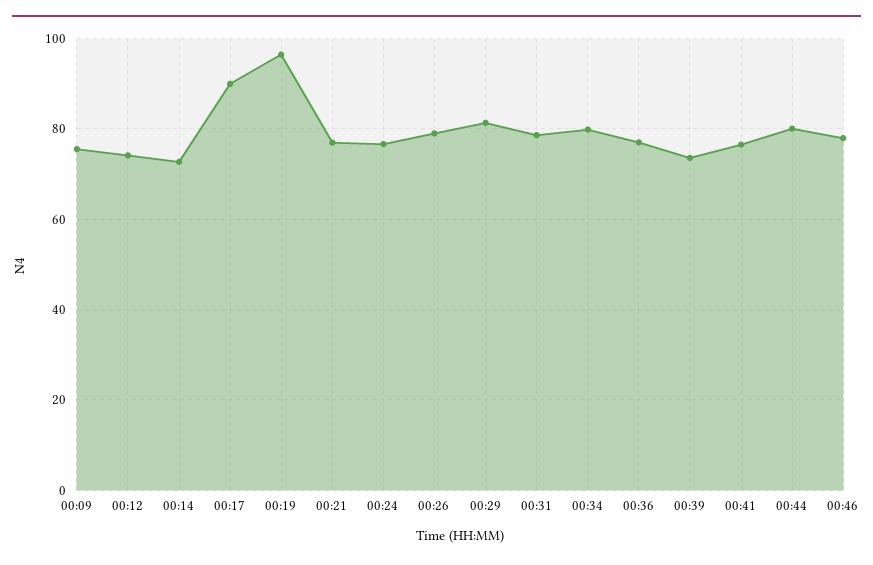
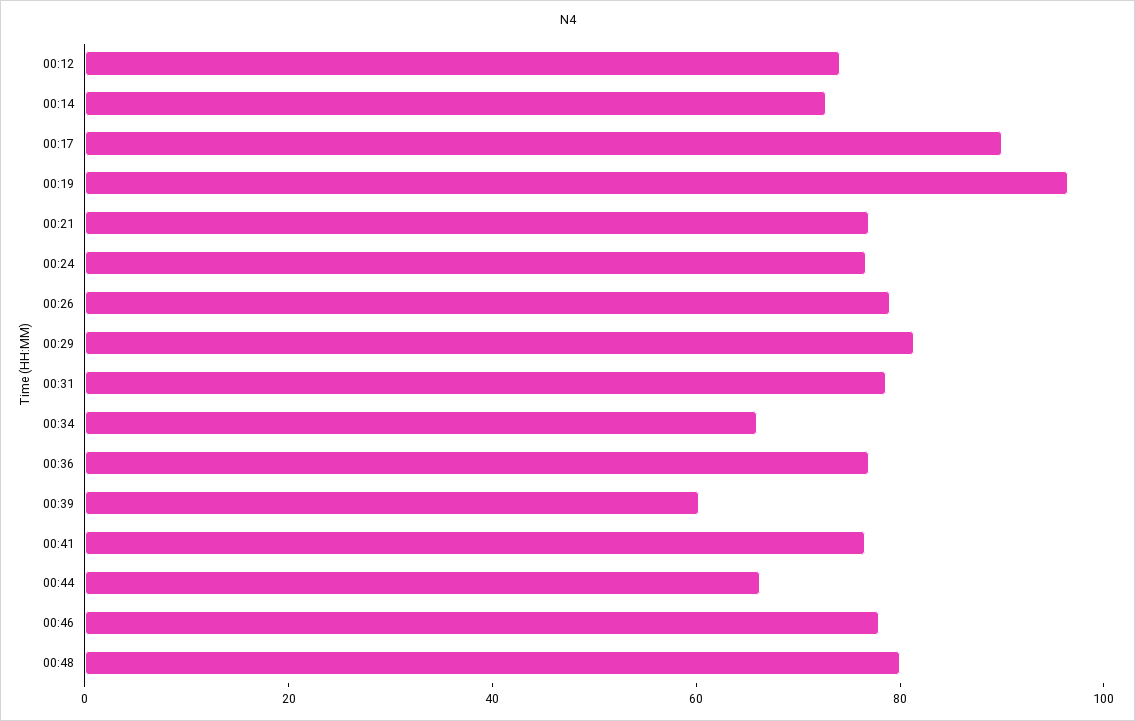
00:09: 76 -> none
00:34: 80 -> 65
00:39: 74 -> 60
00:44: 80 -> 65
00:48: none -> 80

